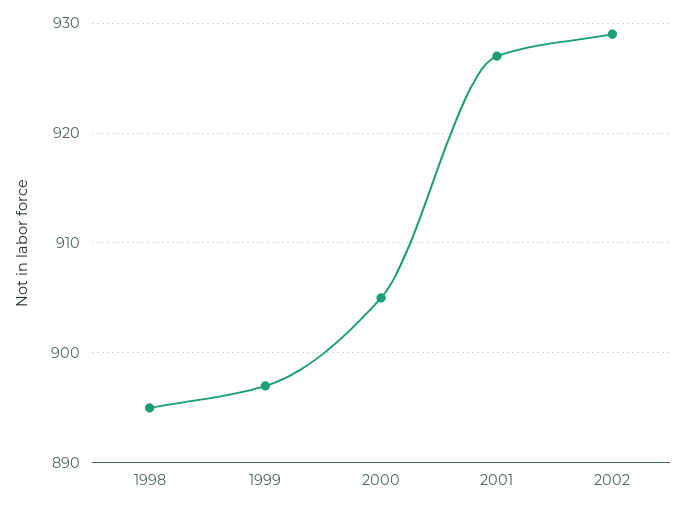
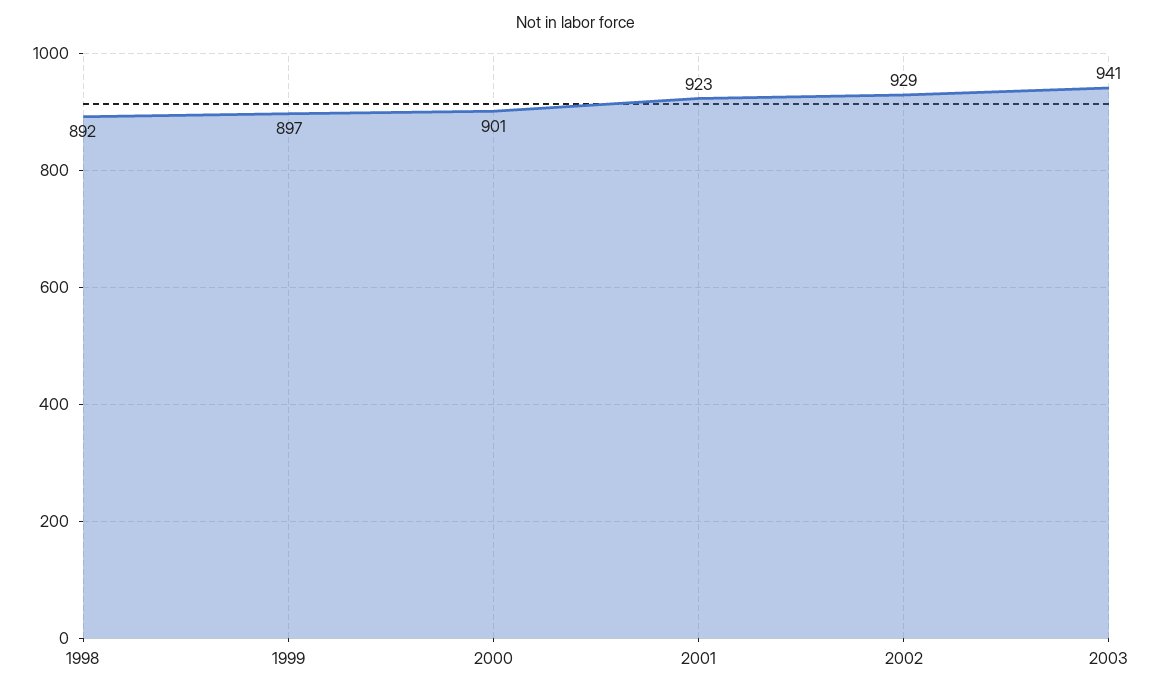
1998: 895 -> 892
2000: 905 -> 901
2001: 927 -> 923
2003: none -> 941

